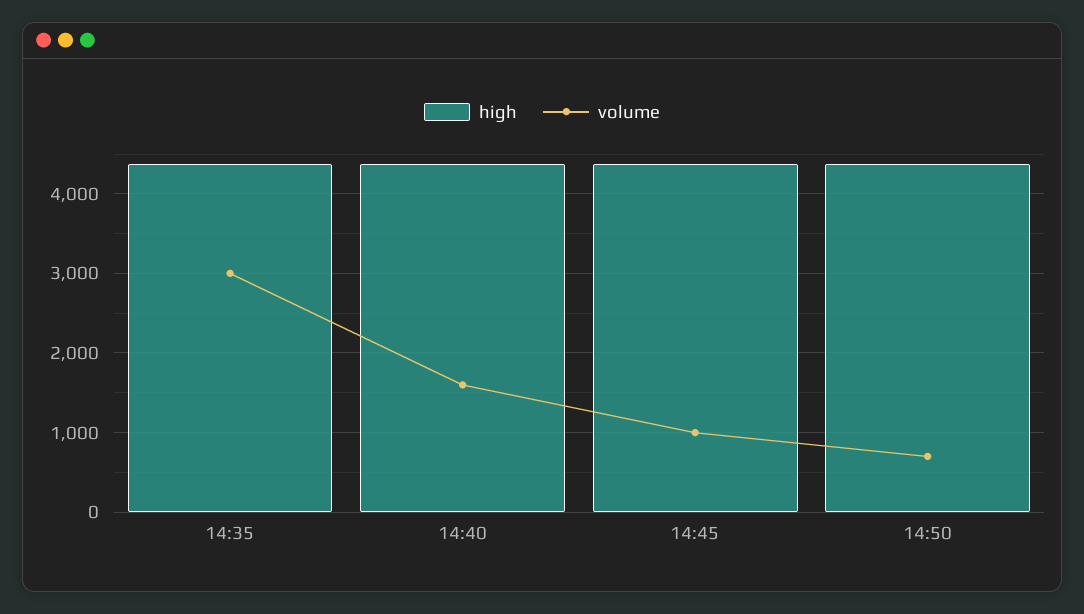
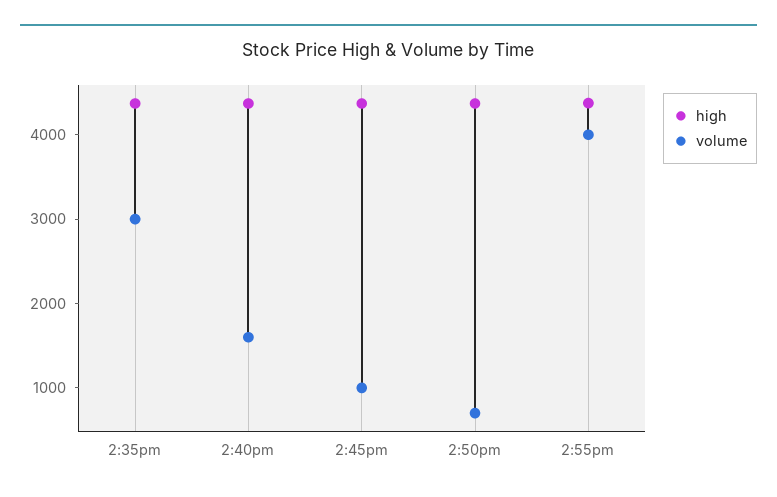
high, 2:55pm: none -> 4400
volume, 2:55pm: none -> 4000

